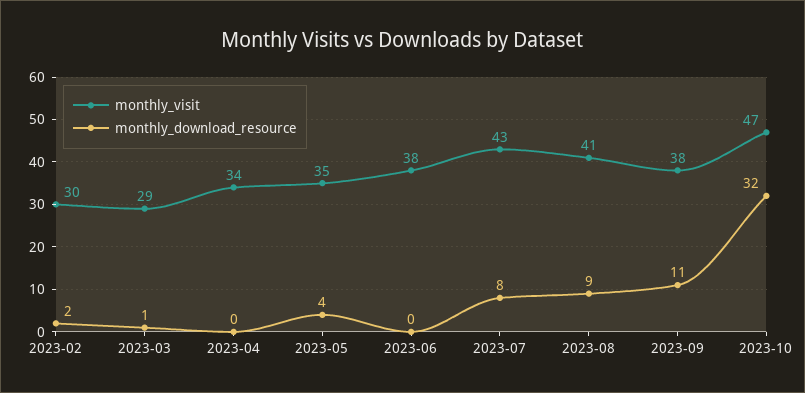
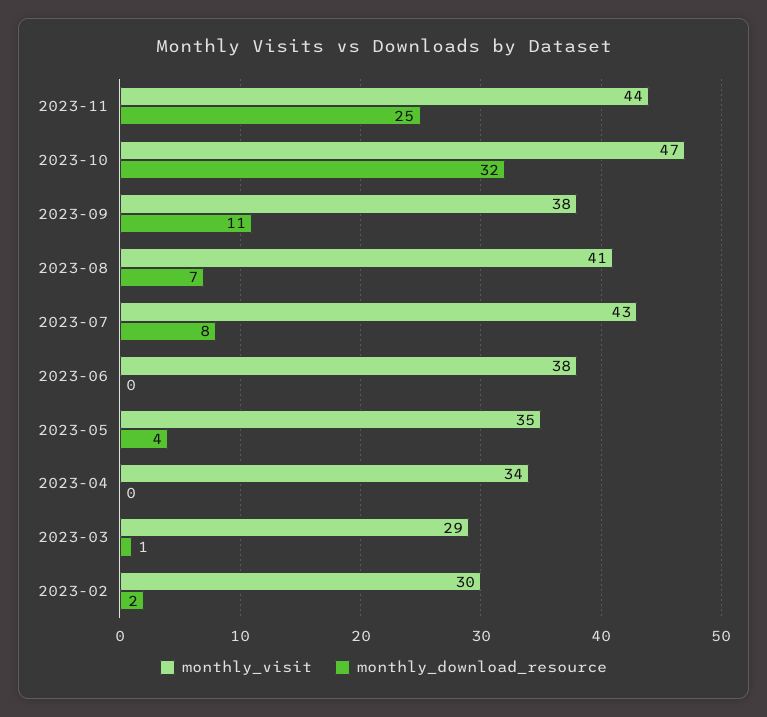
monthly_download_resource, 2023-08: 9 -> 7
monthly_visit, 2023-11: none -> 44
monthly_download_resource, 2023-11: none -> 25

